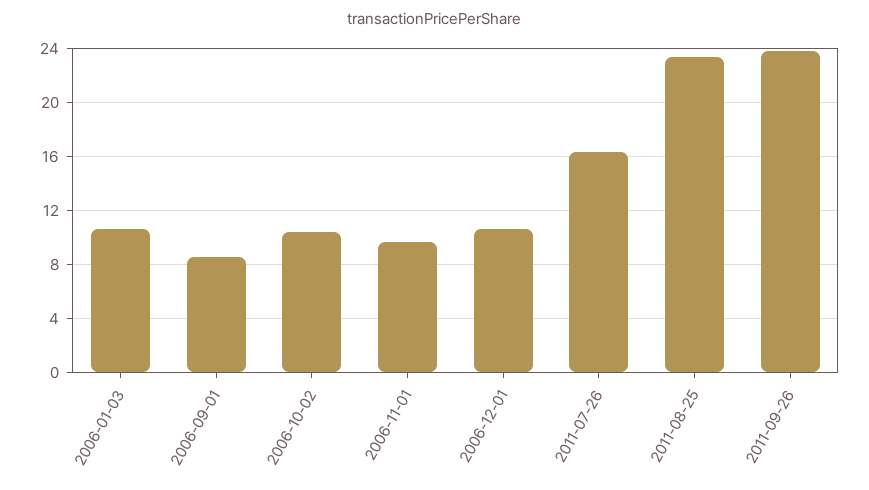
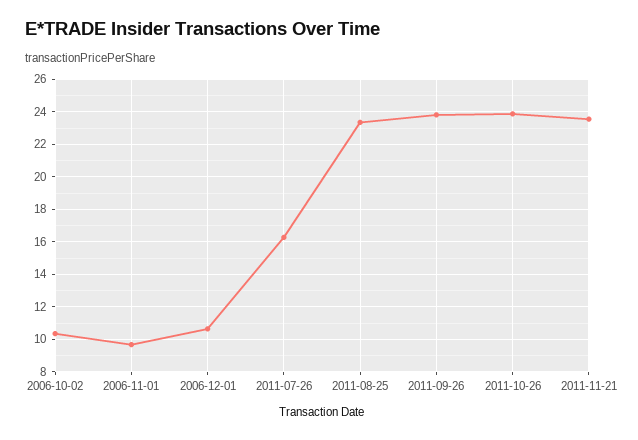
2006-01-03: 10.5 -> none
2006-09-01: 8.5 -> none
2011-10-26: none -> 24
2011-11-21: none -> 23.5

